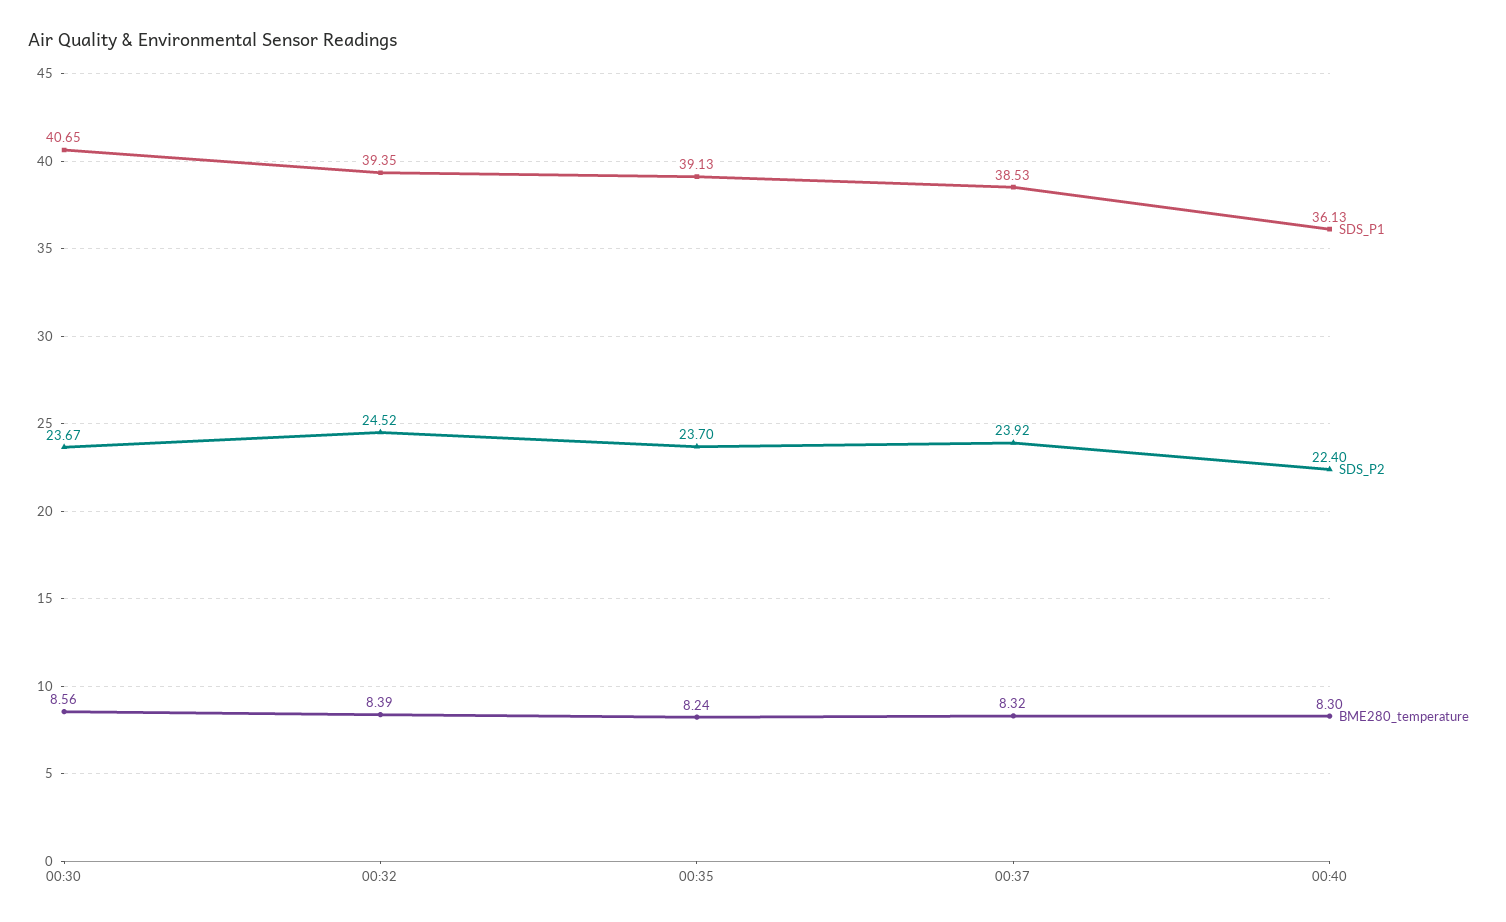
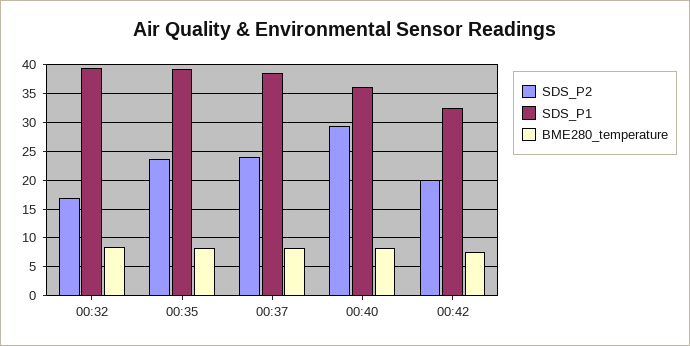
SDS_P1, 00:30: 40.65 -> none
SDS_P2, 00:30: 23.67 -> none
BME280_temperature, 00:30: 8.56 -> none
SDS_P2, 00:32: 24.52 -> 17.5
SDS_P2, 00:40: 22.4 -> 30
SDS_P2, 00:42: none -> 20
SDS_P1, 00:42: none -> 32.5
BME280_temperature, 00:42: none -> 7.5

